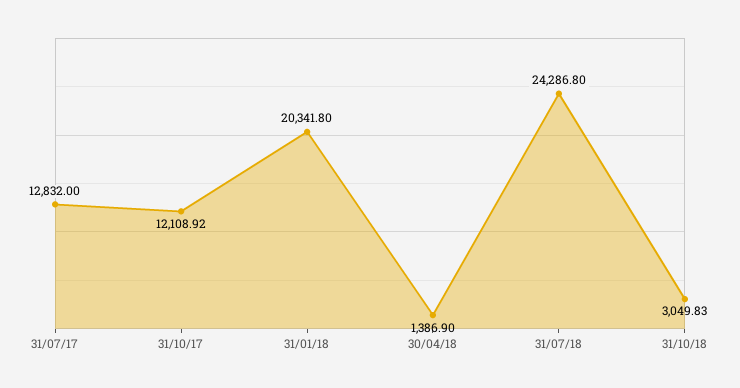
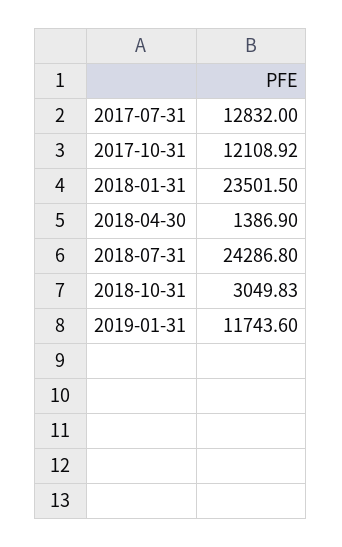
31/01/18: 20341.8 -> 23501.5
2019-01-31: none -> 11743.6

